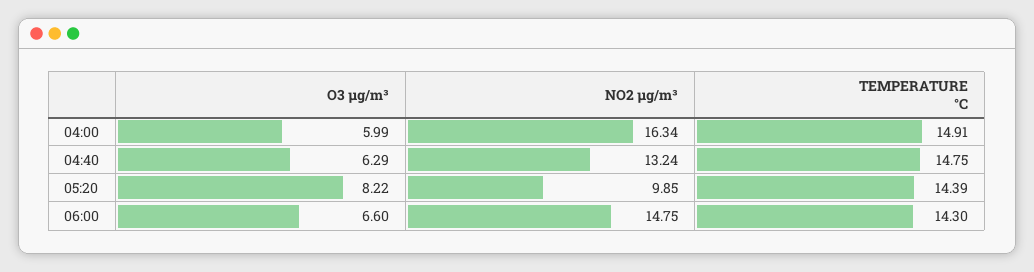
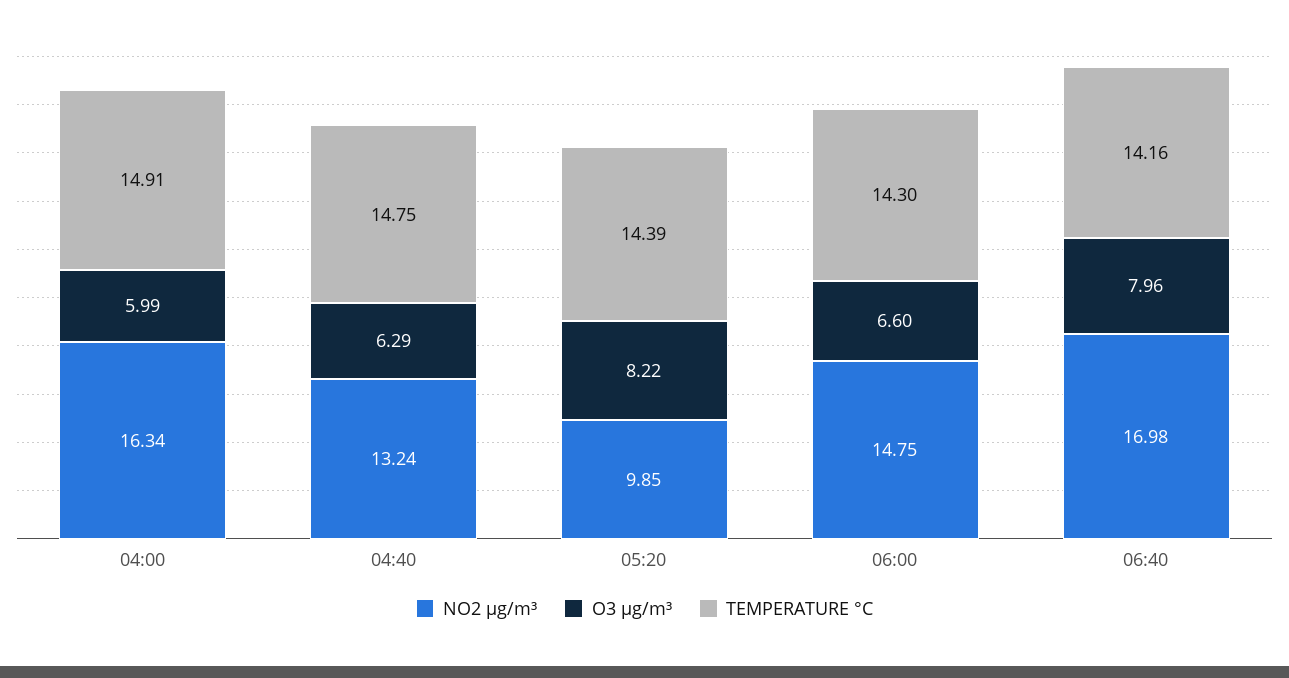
NO2 µg/m³, 06:40: none -> 16.98
O3 µg/m³, 06:40: none -> 7.96
TEMPERATURE °C, 06:40: none -> 14.16

